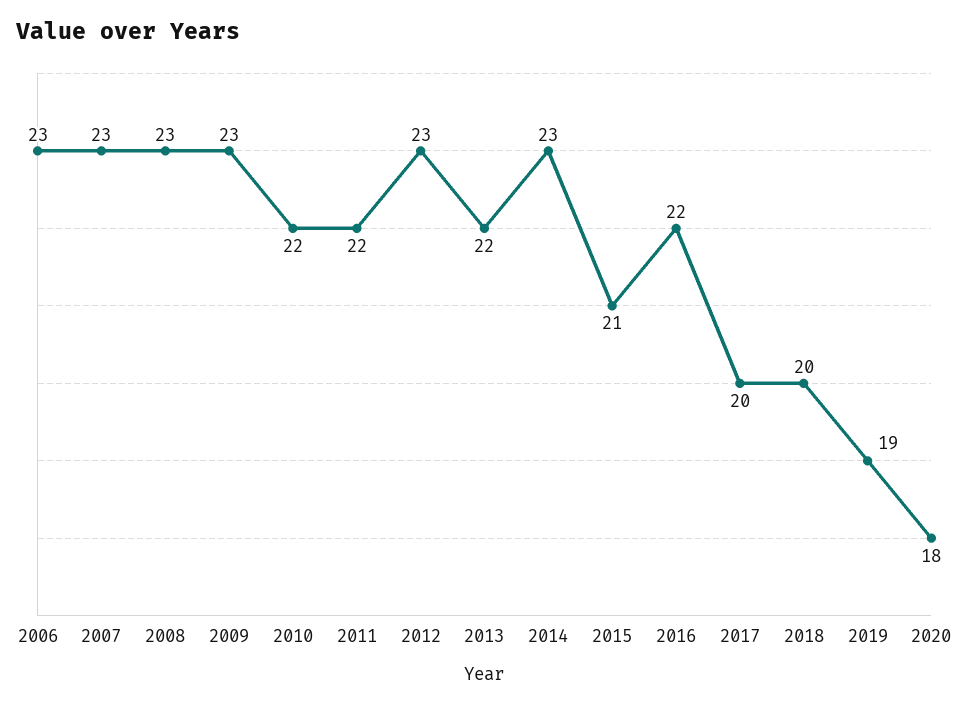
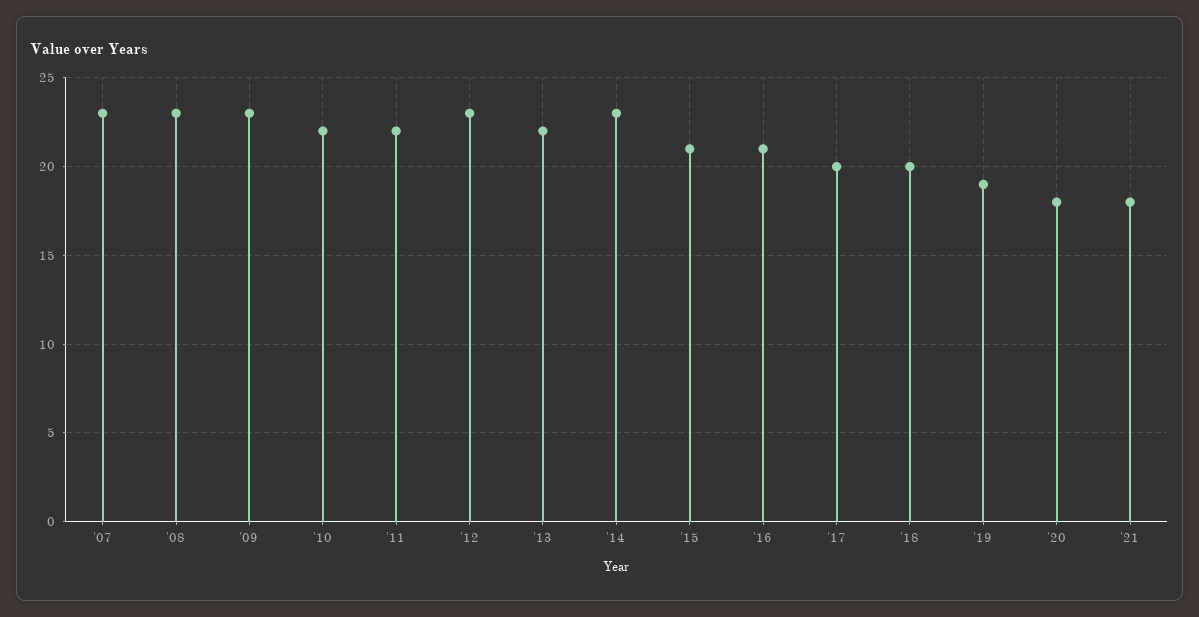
2006: 23 -> none
2016: 22 -> 21
'21: none -> 18

